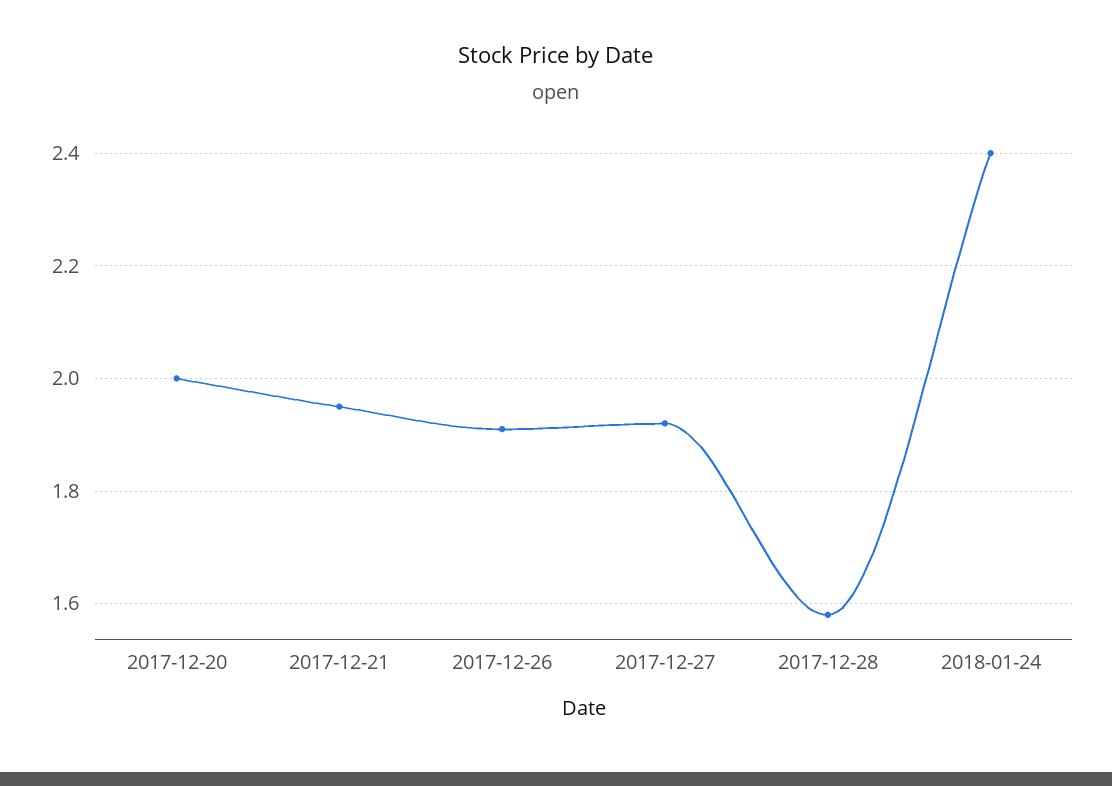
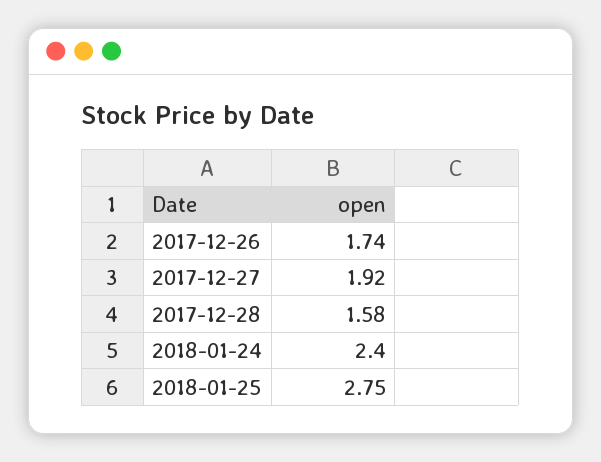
2017-12-20: 2 -> none
2017-12-21: 1.95 -> none
2017-12-26: 1.9 -> 1.74
2018-01-25: none -> 2.75

